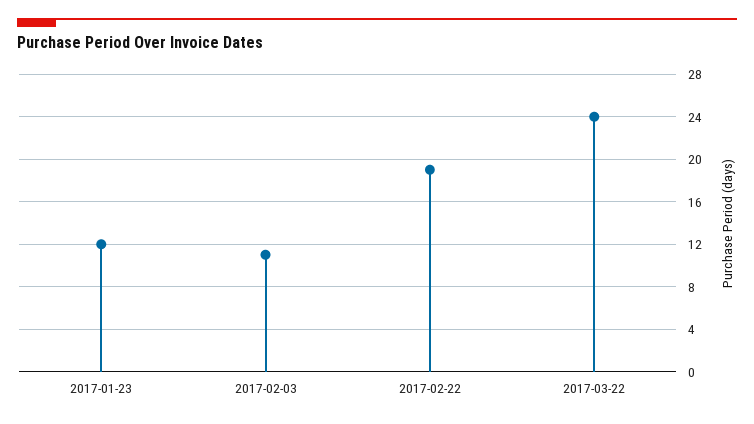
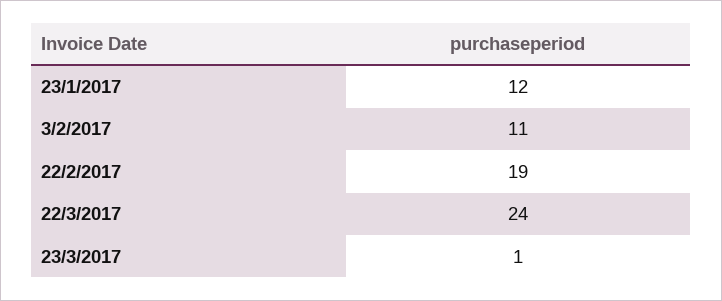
23/3/2017: none -> 1

